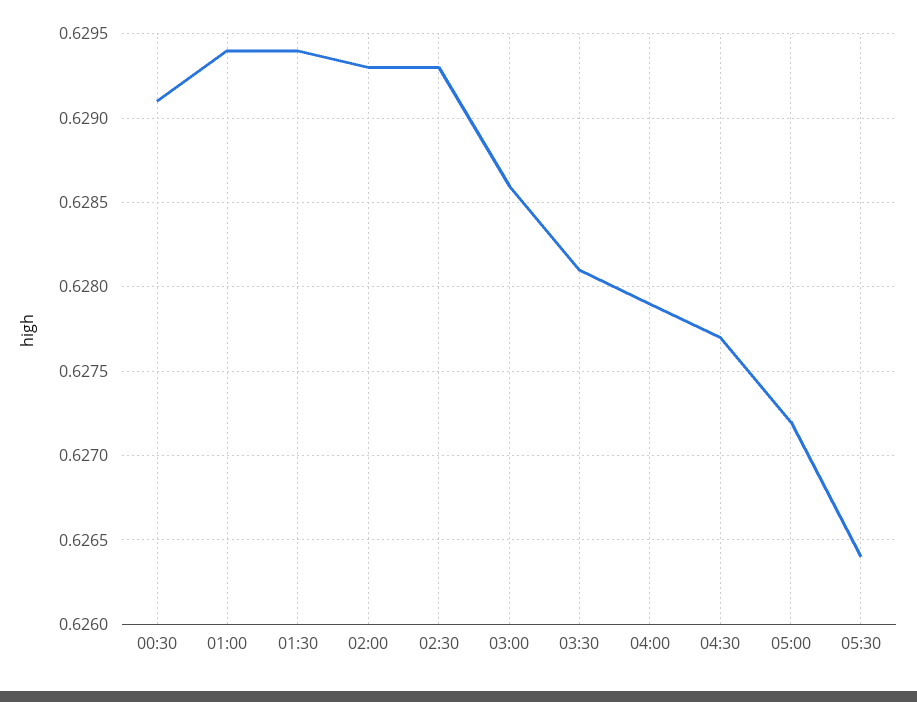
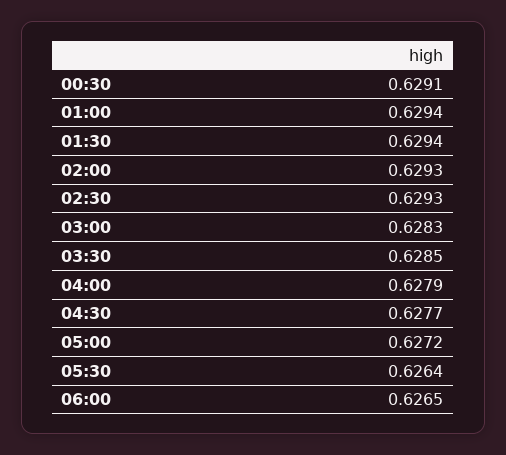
03:00: 0.6286 -> 0.6283
03:30: 0.6281 -> 0.6285
06:00: none -> 0.6265

